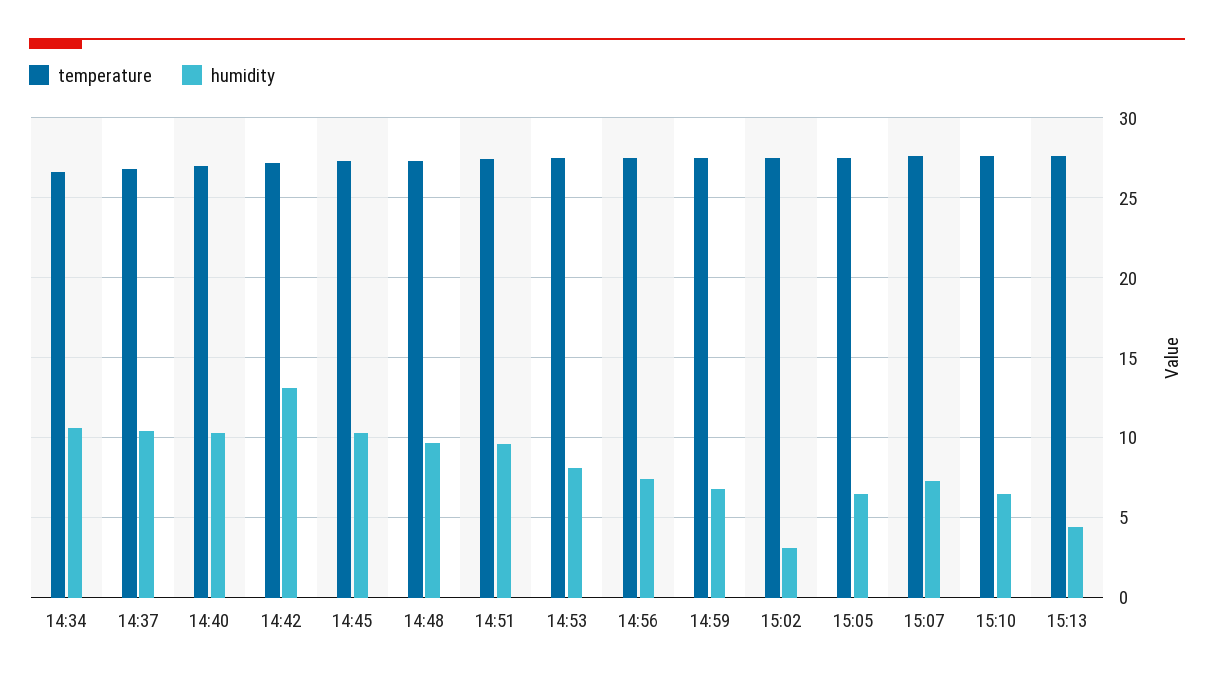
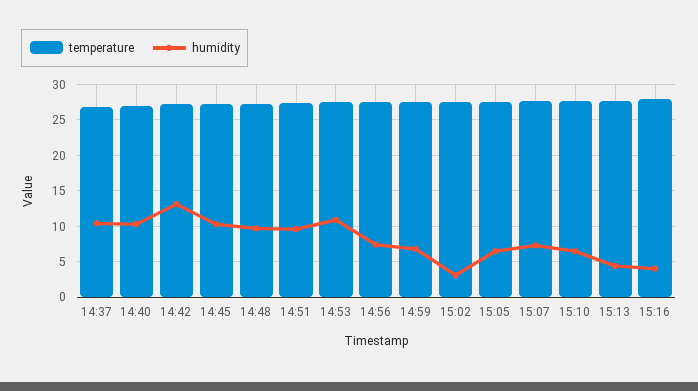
temperature, 14:34: 26.5 -> none
humidity, 14:34: 10.5 -> none
humidity, 14:53: 8 -> 11
temperature, 15:16: none -> 28
humidity, 15:16: none -> 4

